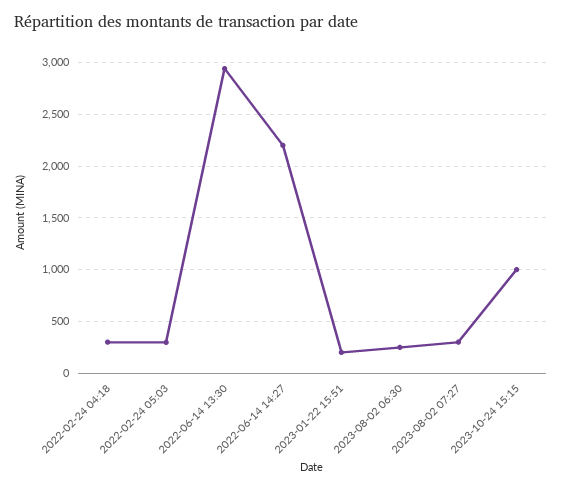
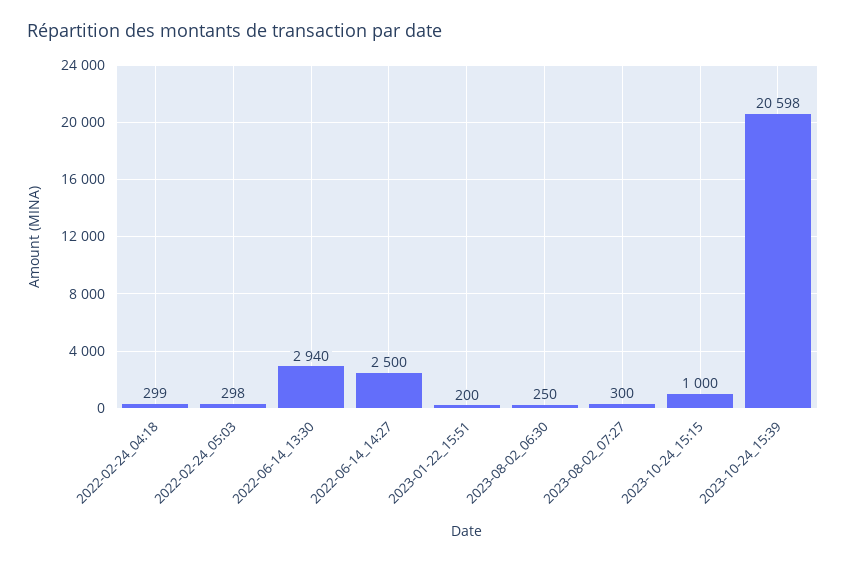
2022-06-14 14:27: 2200 -> 2500
2023-10-24_15:39: none -> 20598

